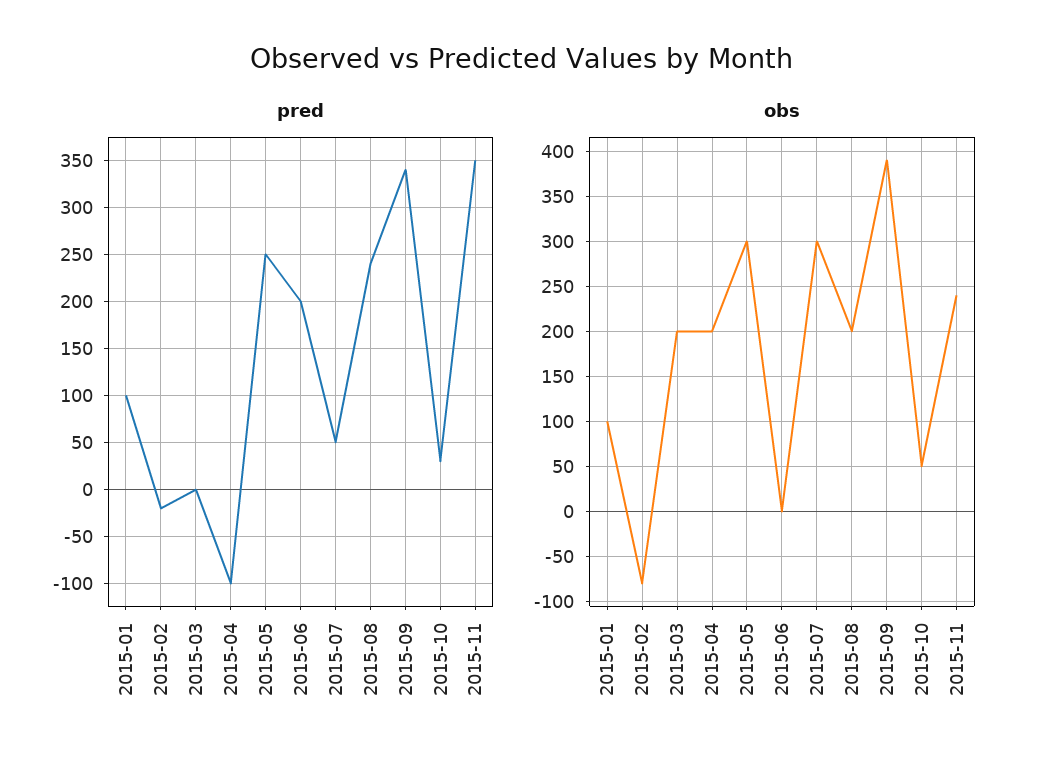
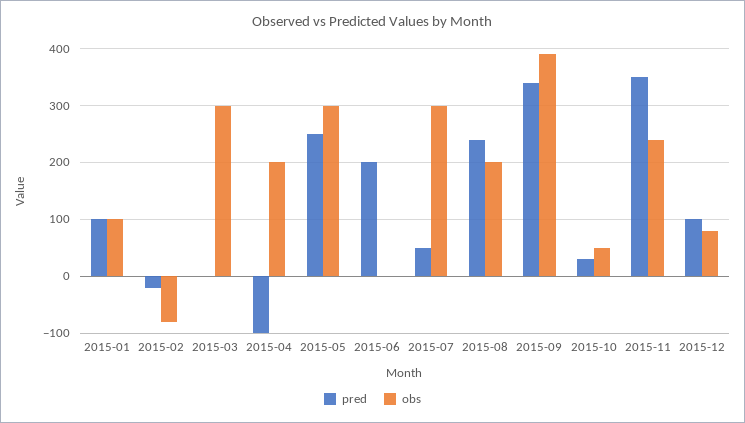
obs, 2015-03: 200 -> 300
pred, 2015-12: none -> 100
obs, 2015-12: none -> 80

